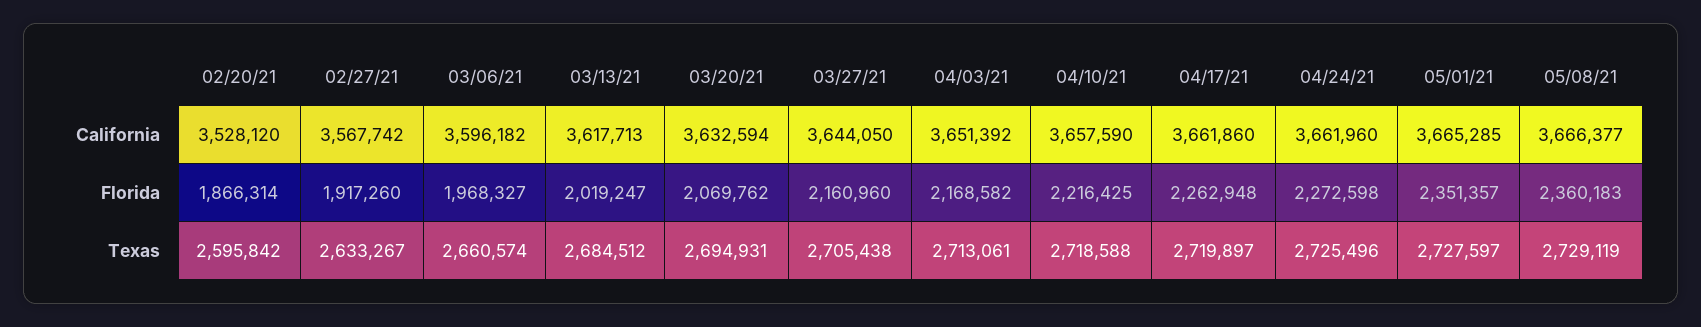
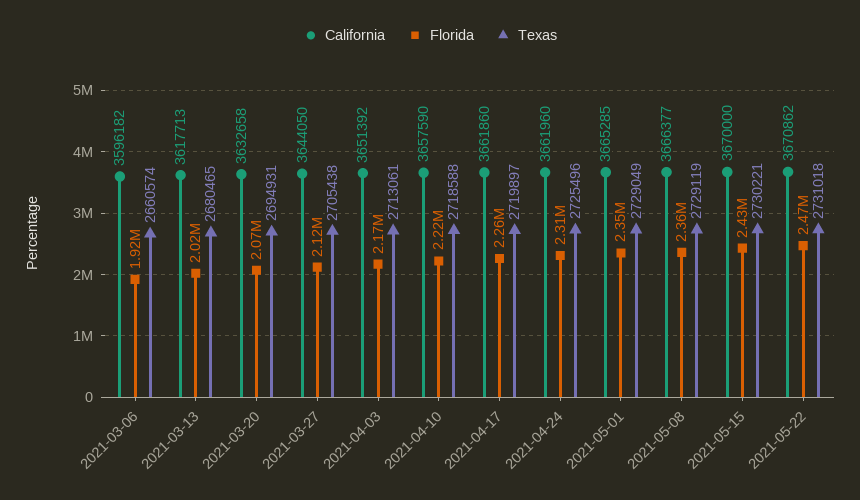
California, 02/20/21: 3528120 -> none
California, 02/27/21: 3567742 -> none
California, 03/20/21: 3632594 -> 3632658
Florida, 02/20/21: 1866314 -> none
Florida, 02/27/21: 1917260 -> none
Florida, 03/06/21: 1968327 -> 1920000
Florida, 03/27/21: 2160960 -> 2120000
Florida, 04/24/21: 2272598 -> 2310000
Texas, 02/20/21: 2595842 -> none
Texas, 02/27/21: 2633267 -> none
Texas, 03/13/21: 2684512 -> 2680465
Texas, 05/01/21: 2727597 -> 2729049
California, 2021-05-15: none -> 3670000
Florida, 2021-05-15: none -> 2430000
Texas, 2021-05-15: none -> 2730221
California, 2021-05-22: none -> 3670862
Florida, 2021-05-22: none -> 2470000
Texas, 2021-05-22: none -> 2731018

